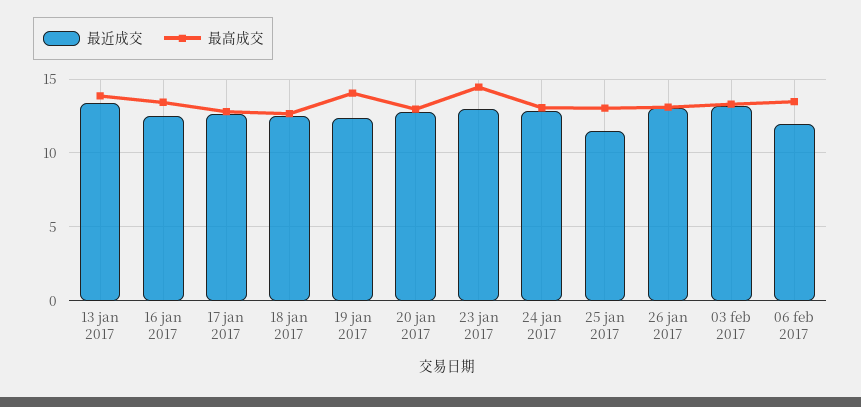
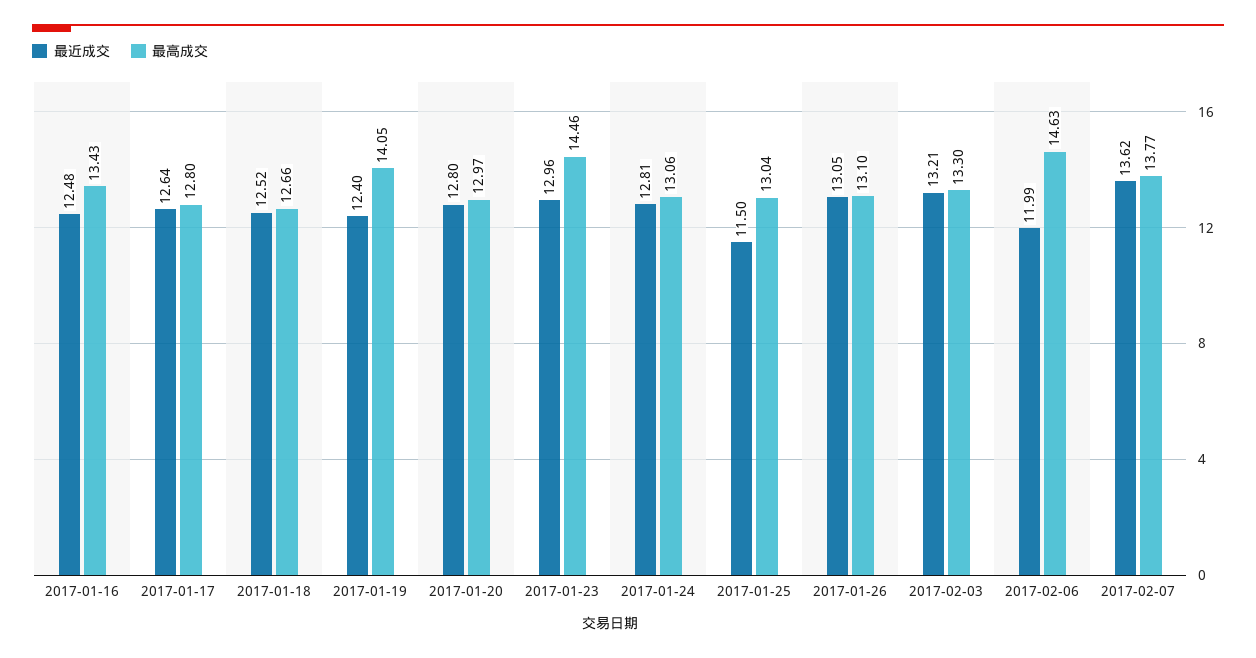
最近成交, 13 jan 2017: 13.5 -> none
最高成交, 13 jan 2017: 14 -> none
最高成交, 06 feb 2017: 13.5 -> 14.63
最近成交, 2017-02-07: none -> 13.62
最高成交, 2017-02-07: none -> 13.77

